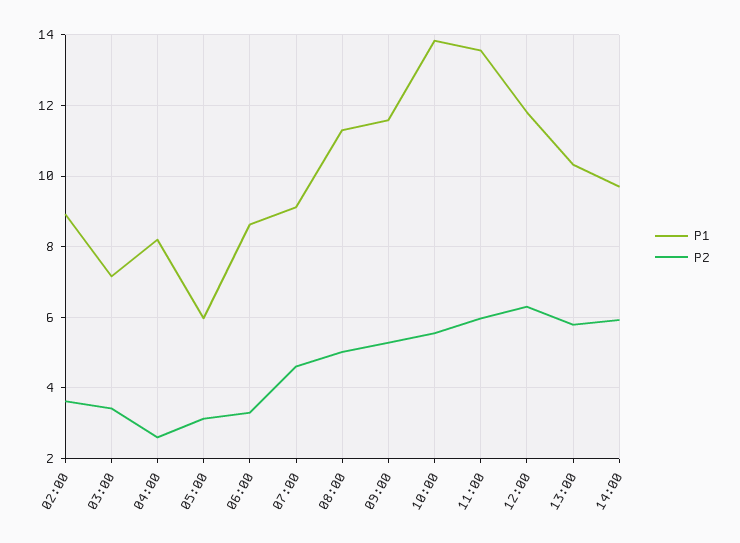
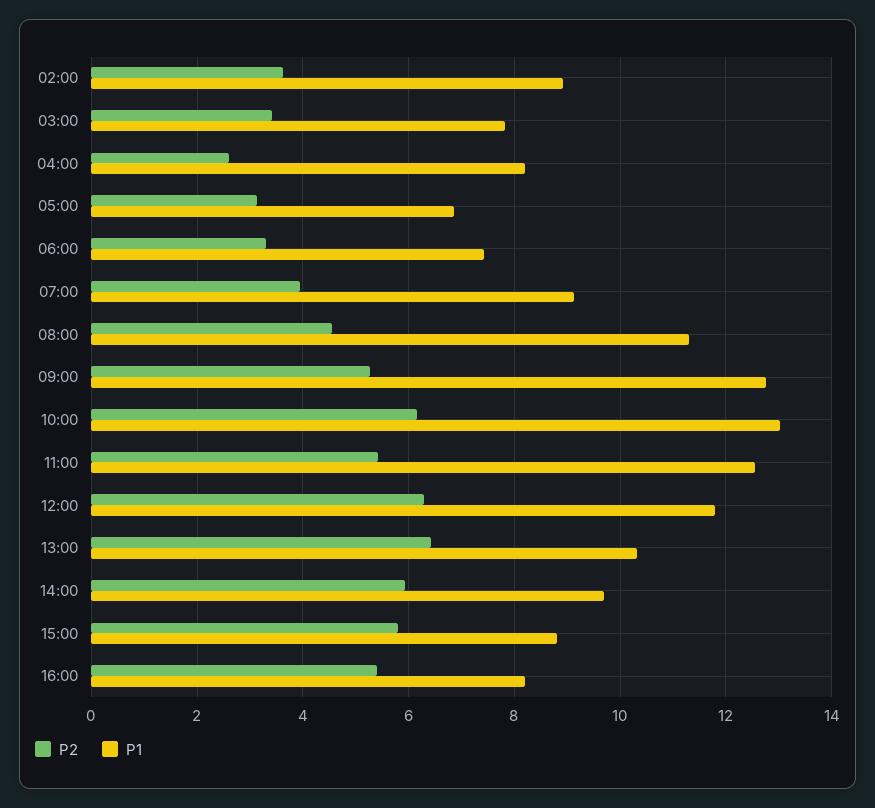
P1, 03:00: 7.2 -> 7.8
P1, 05:00: 6 -> 6.8
P1, 06:00: 8.6 -> 7.4
P2, 07:00: 4.6 -> 4
P2, 08:00: 5 -> 4.6
P1, 09:00: 11.6 -> 12.8
P1, 10:00: 13.8 -> 13
P2, 10:00: 5.6 -> 6.2
P1, 11:00: 13.6 -> 12.6
P2, 11:00: 6 -> 5.4
P2, 13:00: 5.8 -> 6.4
P2, 15:00: none -> 5.8
P1, 15:00: none -> 8.8
P2, 16:00: none -> 5.4
P1, 16:00: none -> 8.2

